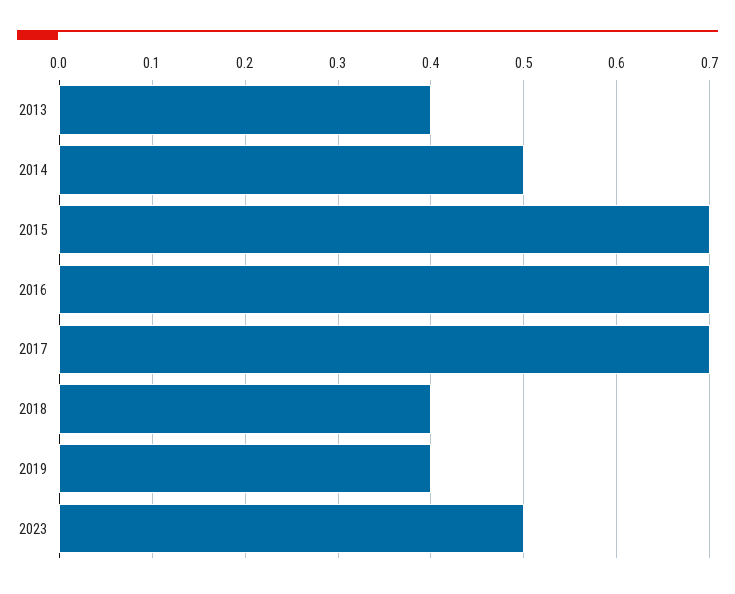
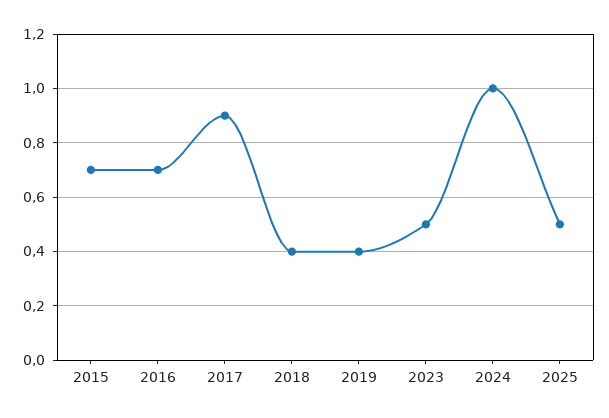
2013: 0.4 -> none
2014: 0.5 -> none
2017: 0.7 -> 0.9
2024: none -> 1
2025: none -> 0.5

